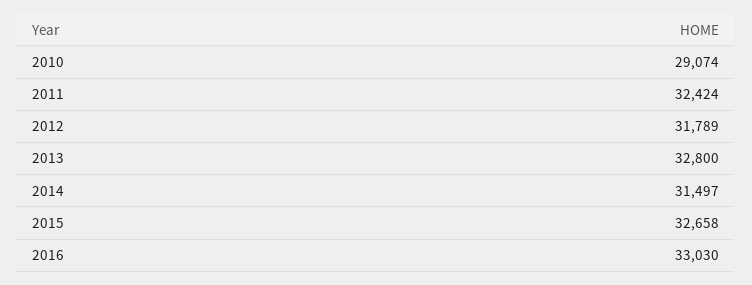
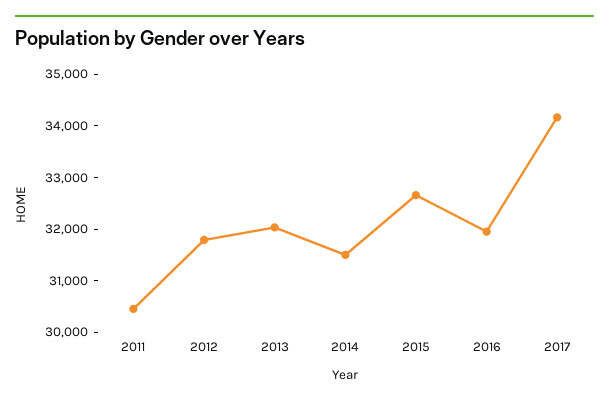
2010: 29074 -> none
2011: 32424 -> 30400
2013: 32800 -> 32000
2016: 33030 -> 32000
2017: none -> 34200

